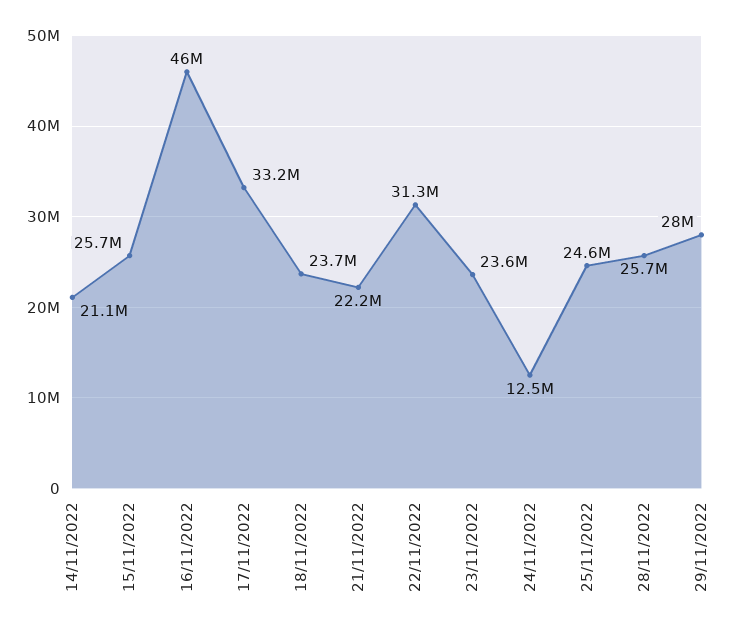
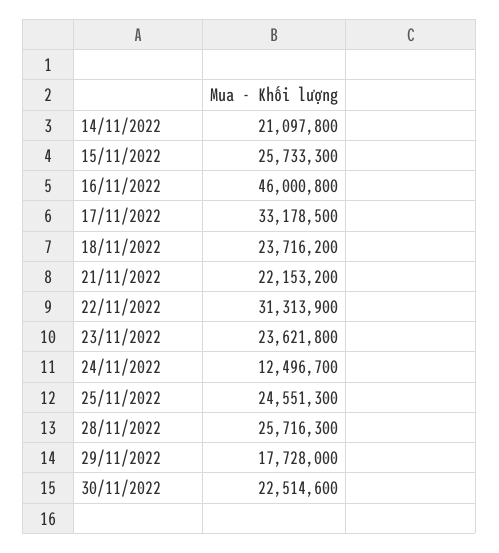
29/11/2022: 28000000 -> 17728000
30/11/2022: none -> 22514600

